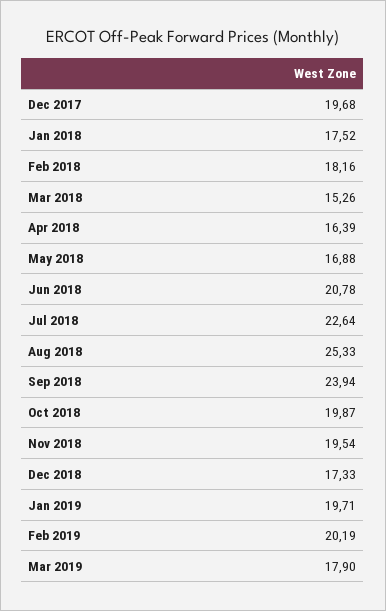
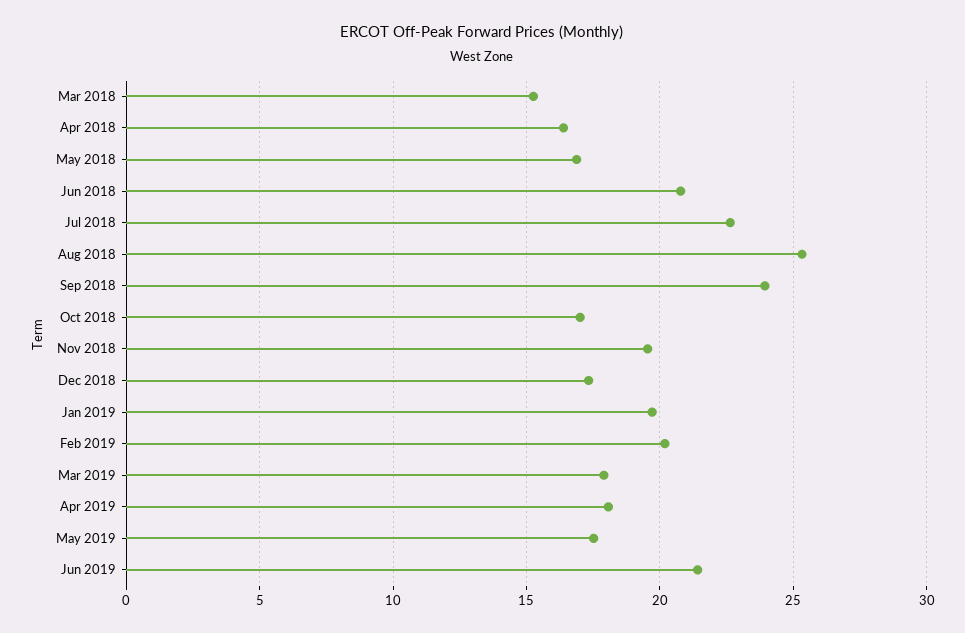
Dec 2017: 19.68 -> none
Jan 2018: 17.52 -> none
Feb 2018: 18.16 -> none
Oct 2018: 19.87 -> 17
Apr 2019: none -> 18
May 2019: none -> 17.5
Jun 2019: none -> 21.5

